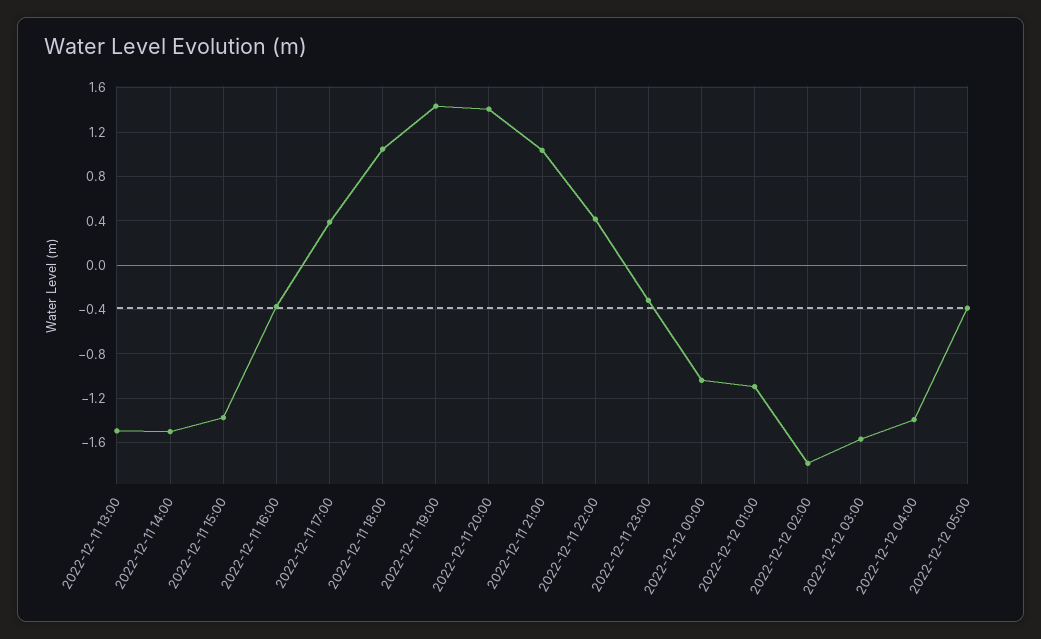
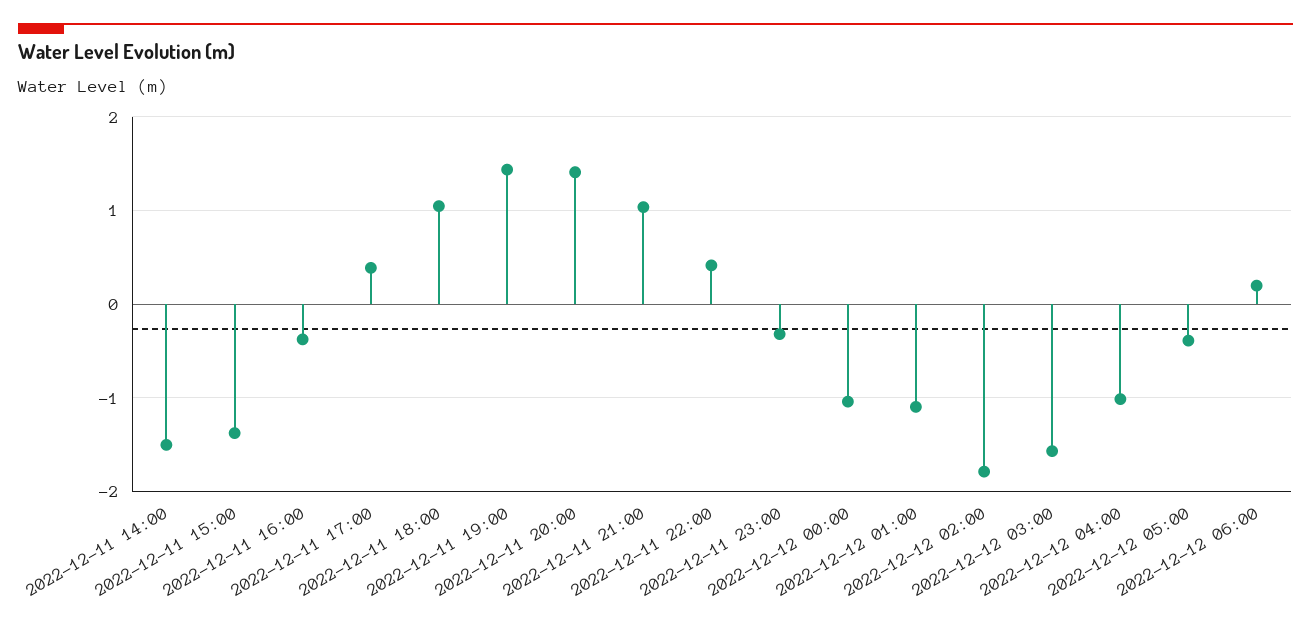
2022-12-11 13:00: -1.5 -> none
2022-12-12 04:00: -1.4 -> -1
2022-12-12 06:00: none -> 0.2

